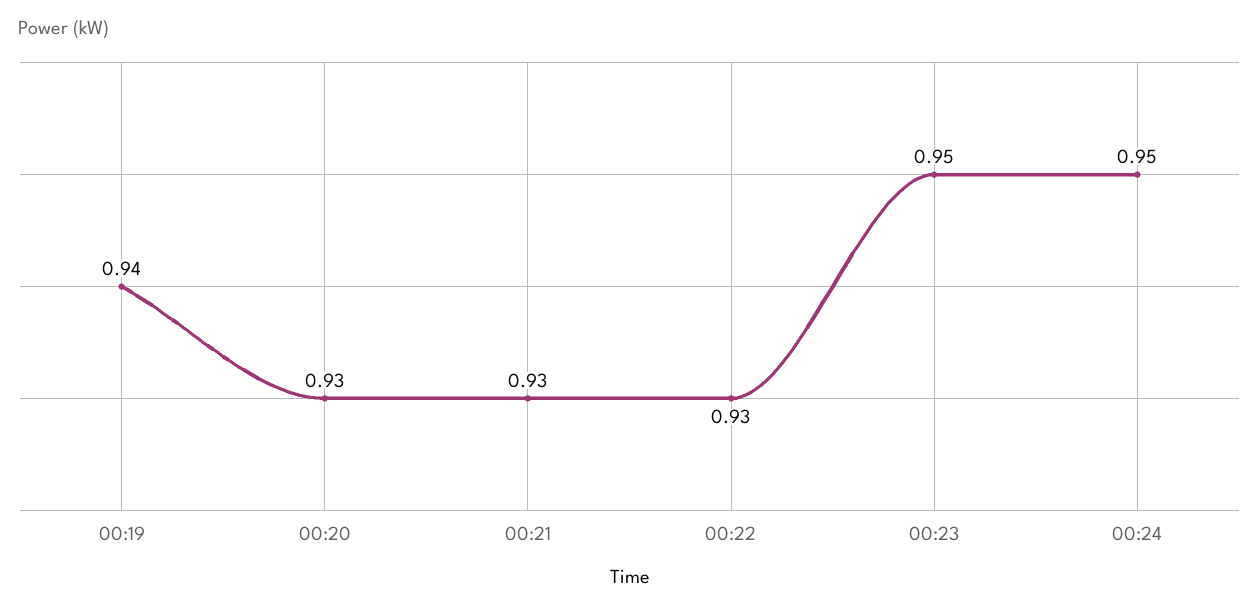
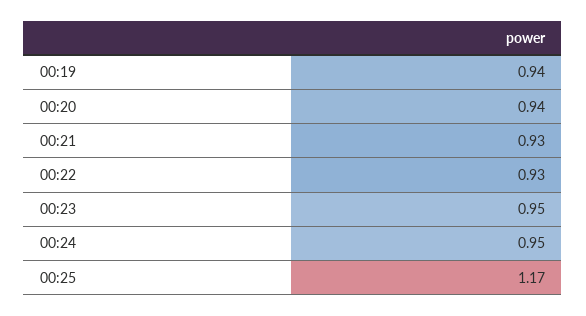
00:20: 0.93 -> 0.94
00:25: none -> 1.17

